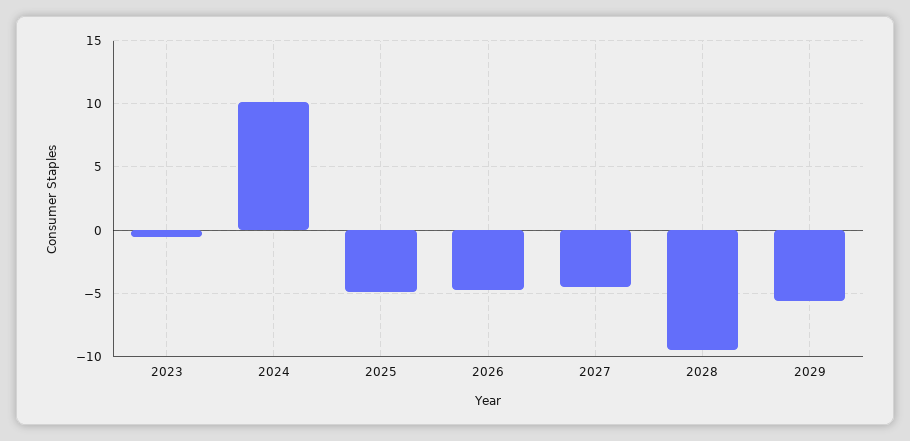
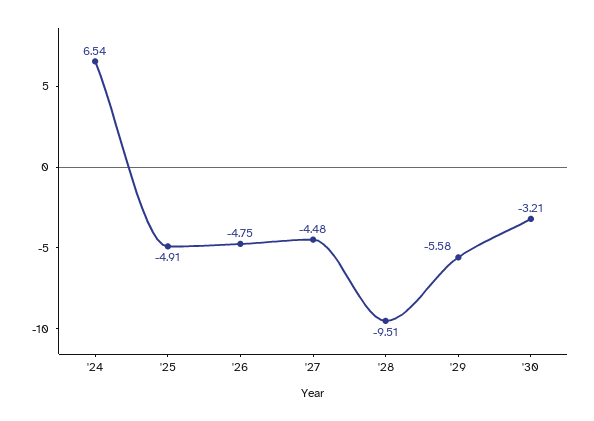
2023: -0.5 -> none
2024: 10 -> 6.54
'30: none -> -3.21

